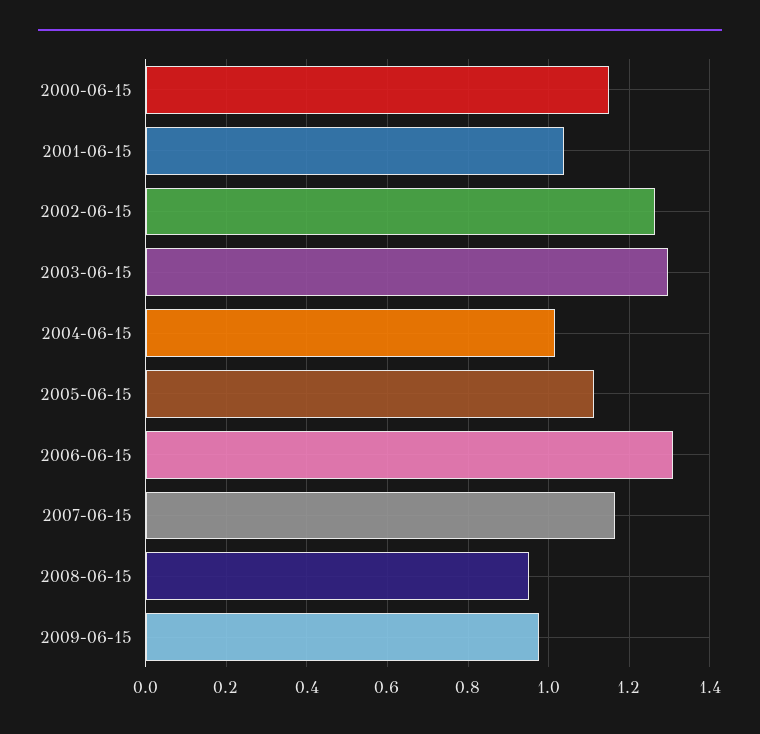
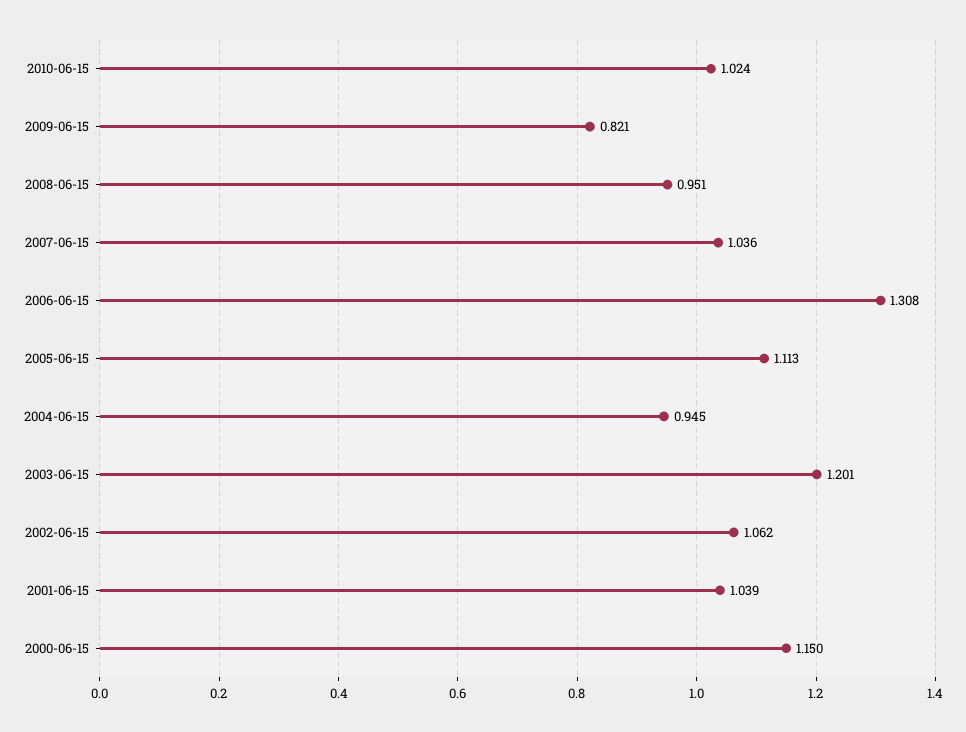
2002-06-15: 1.26 -> 1.062
2003-06-15: 1.3 -> 1.201
2004-06-15: 1.02 -> 0.945
2007-06-15: 1.16 -> 1.036
2009-06-15: 0.98 -> 0.821
2010-06-15: none -> 1.024

